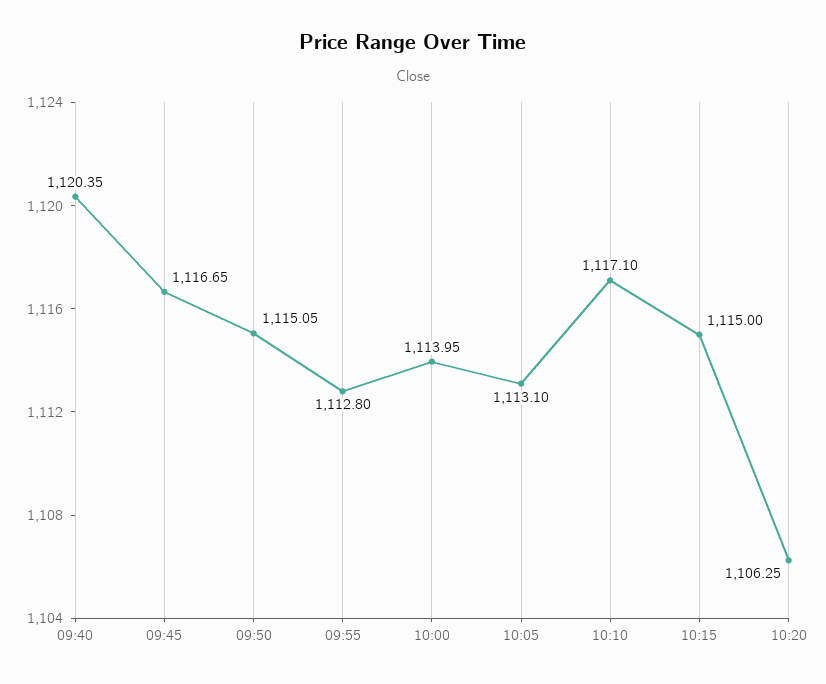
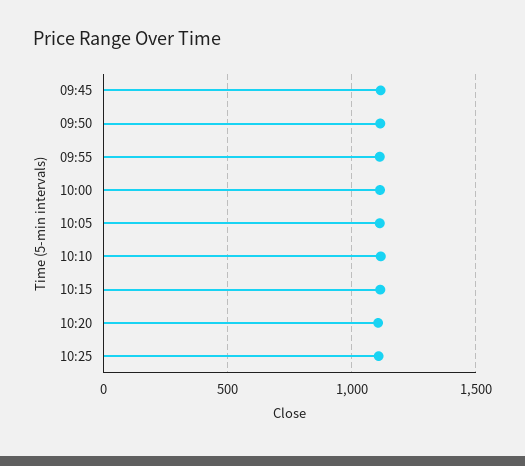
09:40: 1120.35 -> none
10:25: none -> 1100

